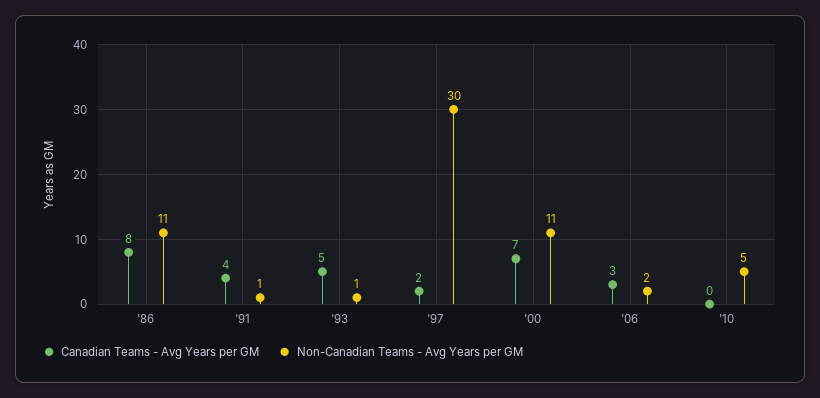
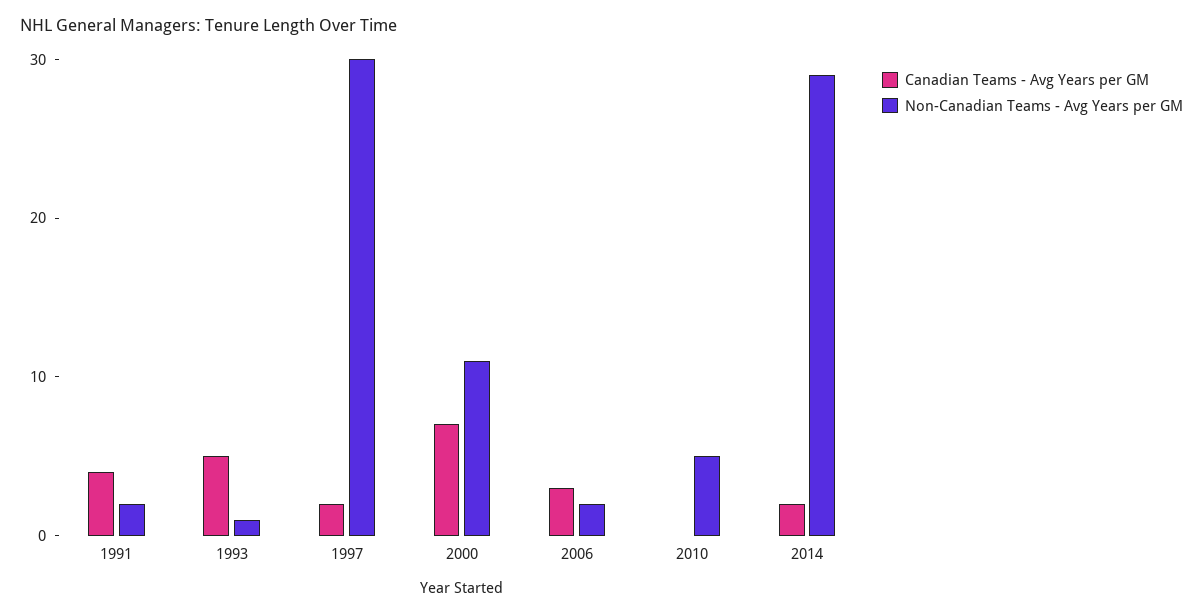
Canadian Teams - Avg Years per GM, '86: 8 -> none
Non-Canadian Teams - Avg Years per GM, '86: 11 -> none
Non-Canadian Teams - Avg Years per GM, '91: 1 -> 2
Canadian Teams - Avg Years per GM, 2014: none -> 2
Non-Canadian Teams - Avg Years per GM, 2014: none -> 29

